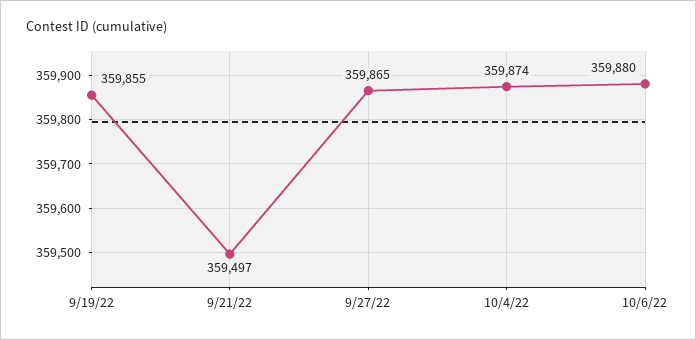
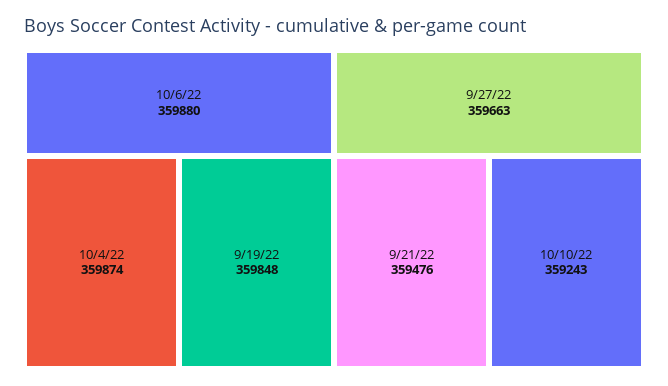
9/19/22: 359855 -> 359848
9/21/22: 359497 -> 359476
9/27/22: 359865 -> 359663
10/10/22: none -> 359243

